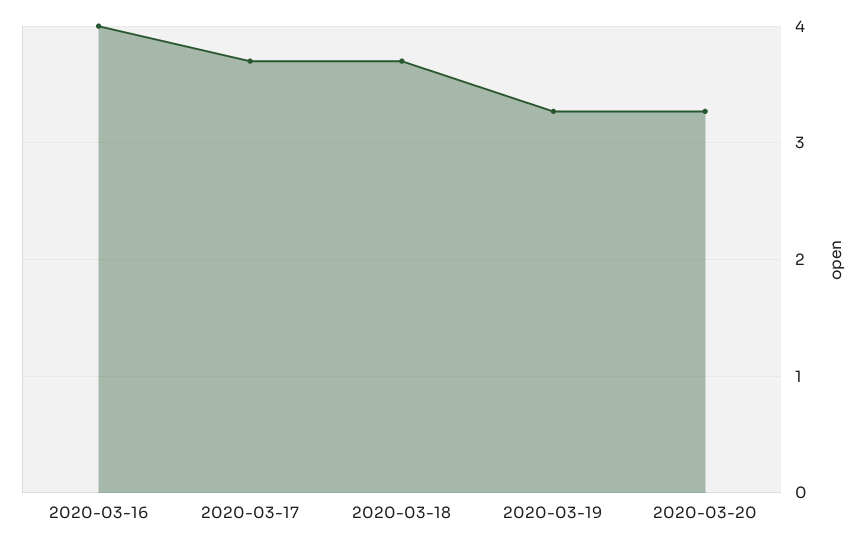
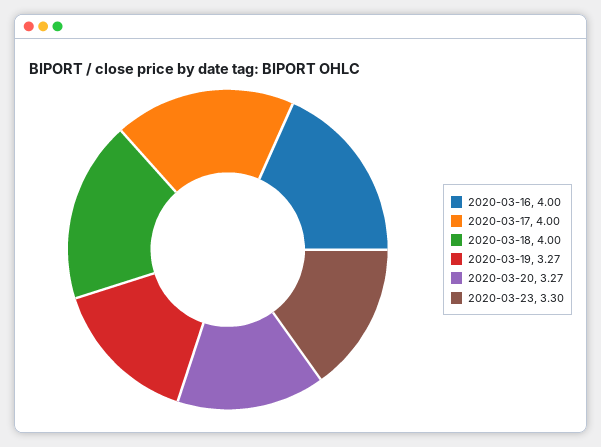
2020-03-17: 3.7 -> 4
2020-03-18: 3.7 -> 4
2020-03-23: none -> 3.3

